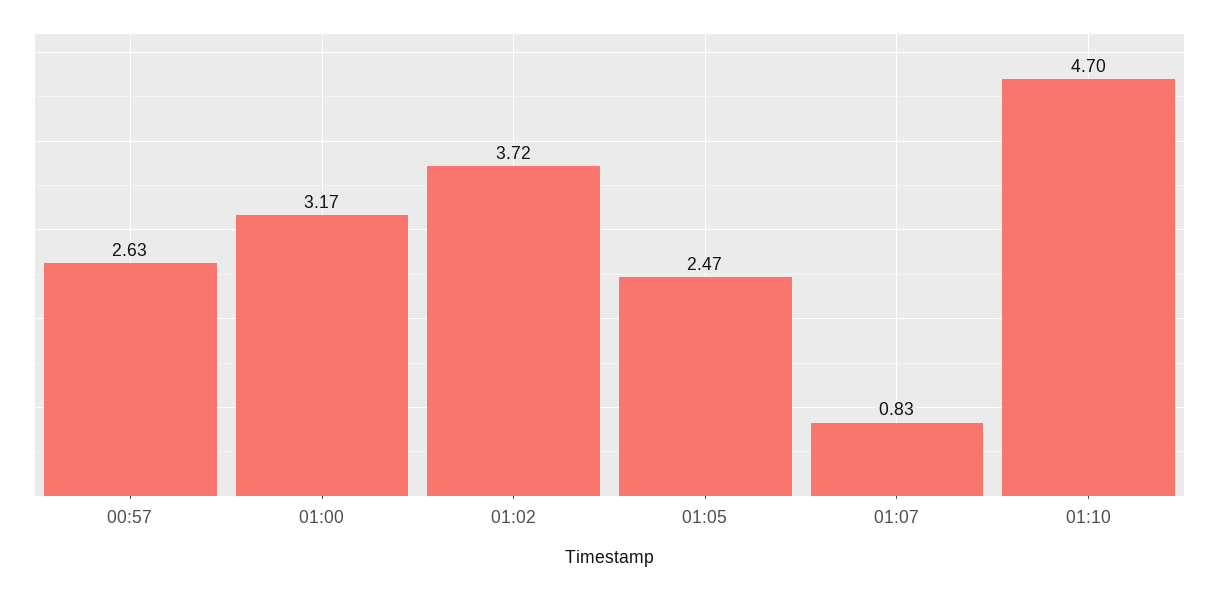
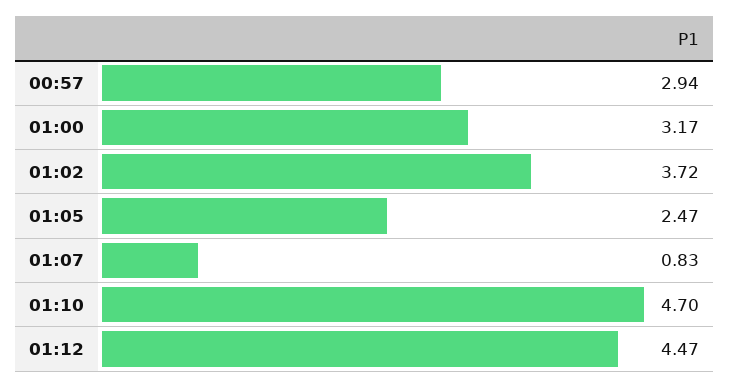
00:57: 2.63 -> 2.94
01:12: none -> 4.47

